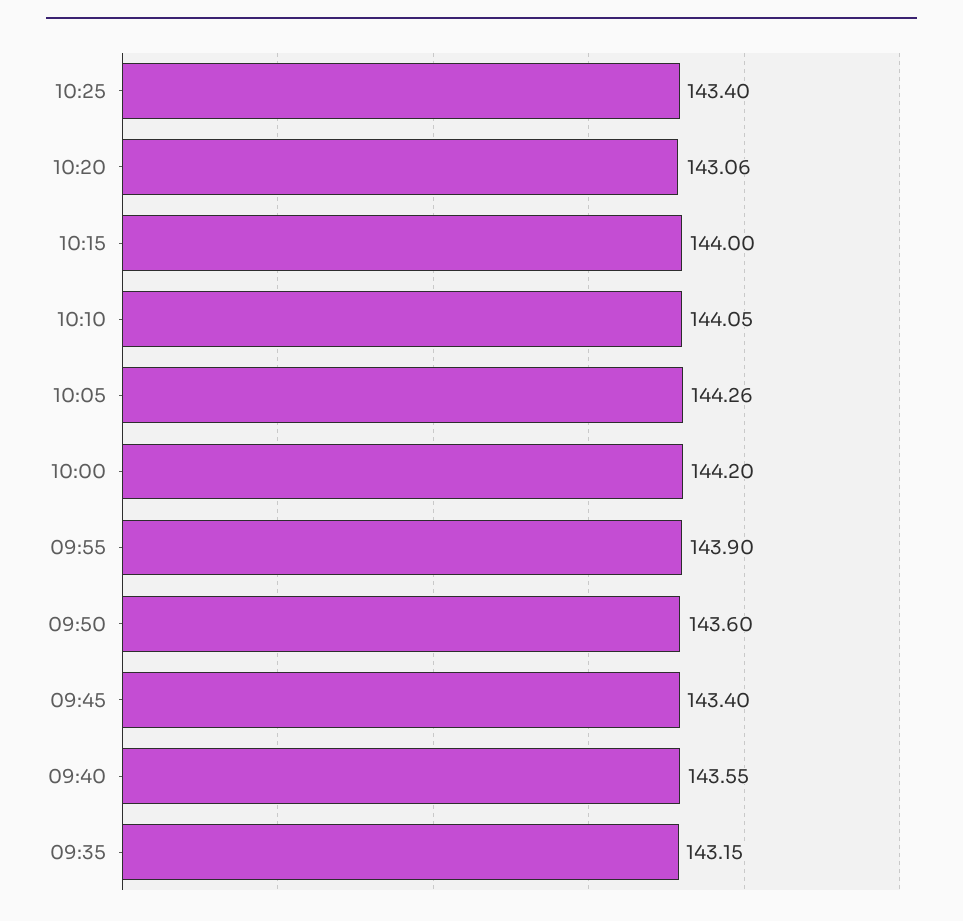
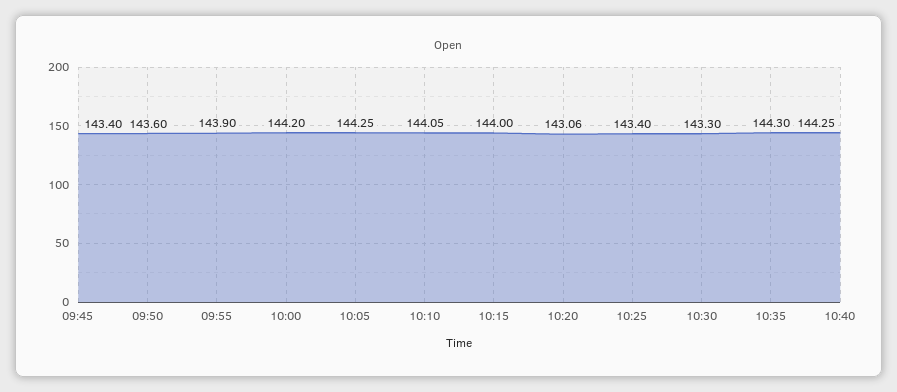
10:05: 144.26 -> 144.25
09:40: 143.55 -> none
09:35: 143.15 -> none
10:30: none -> 143.3
10:35: none -> 144.3
10:40: none -> 144.25

